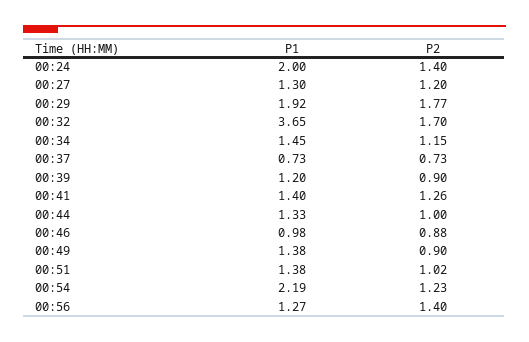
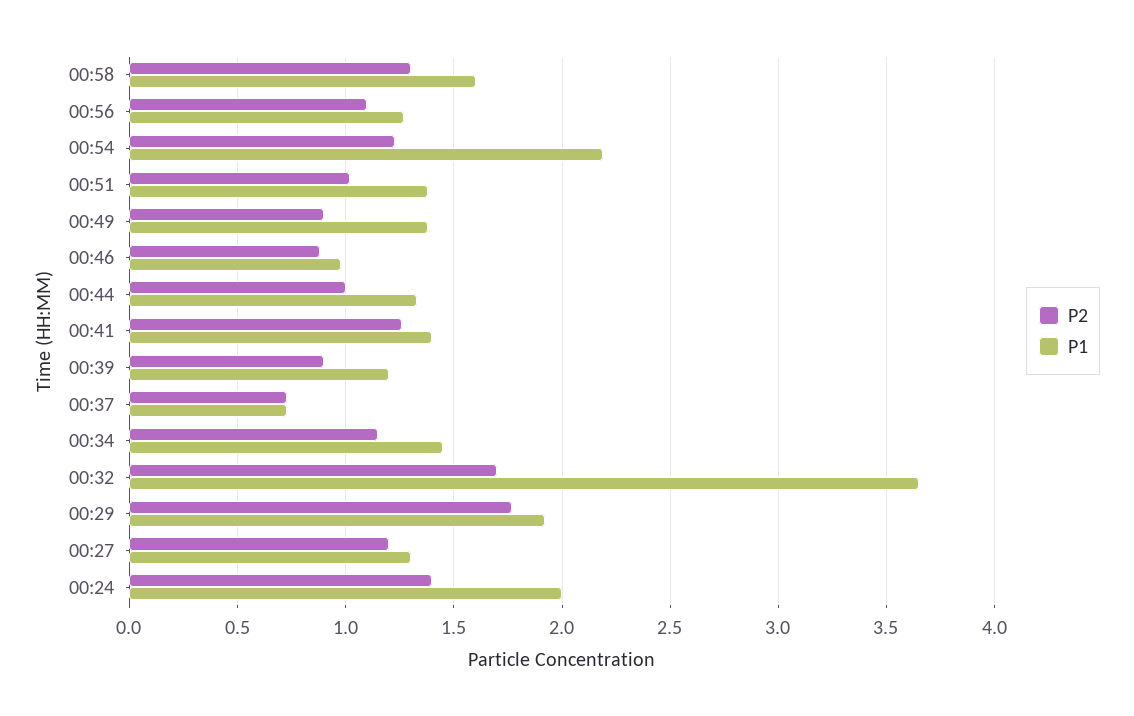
P2, 00:56: 1.4 -> 1.1
P2, 00:58: none -> 1.3
P1, 00:58: none -> 1.6

